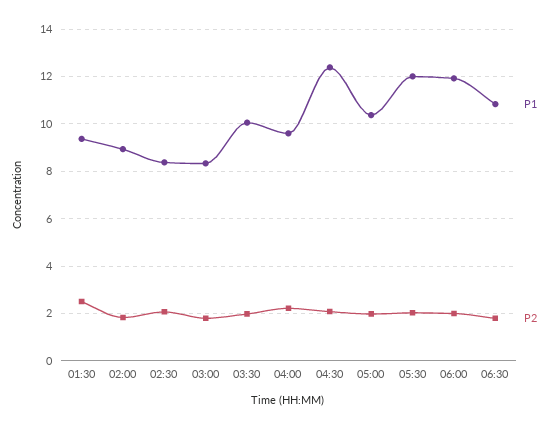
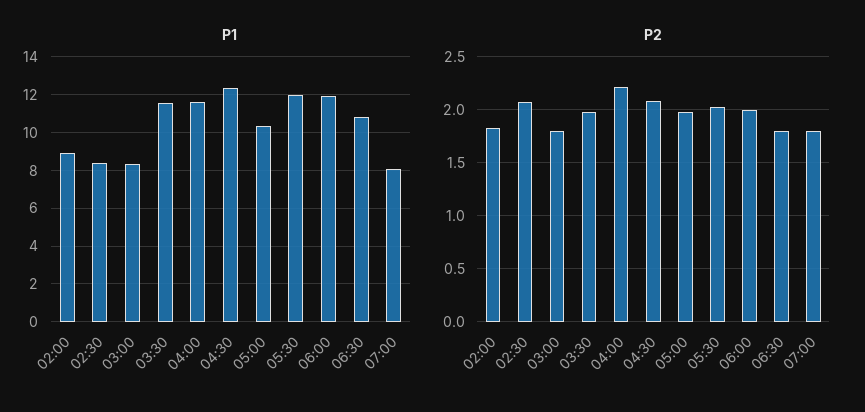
P1, 01:30: 9.5 -> none
P2, 01:30: 2.5 -> none
P1, 03:30: 10 -> 11.5
P1, 04:00: 9.5 -> 11.5
P1, 07:00: none -> 8
P2, 07:00: none -> 1.8

